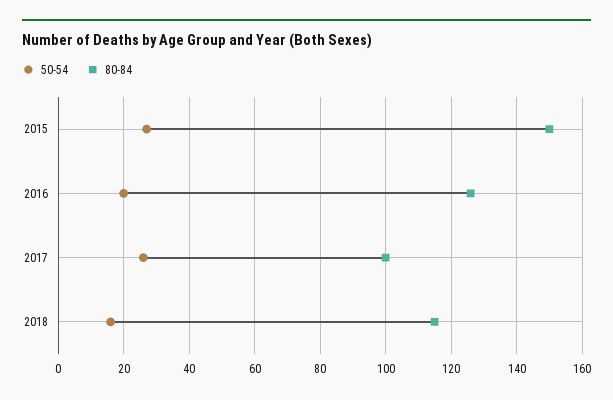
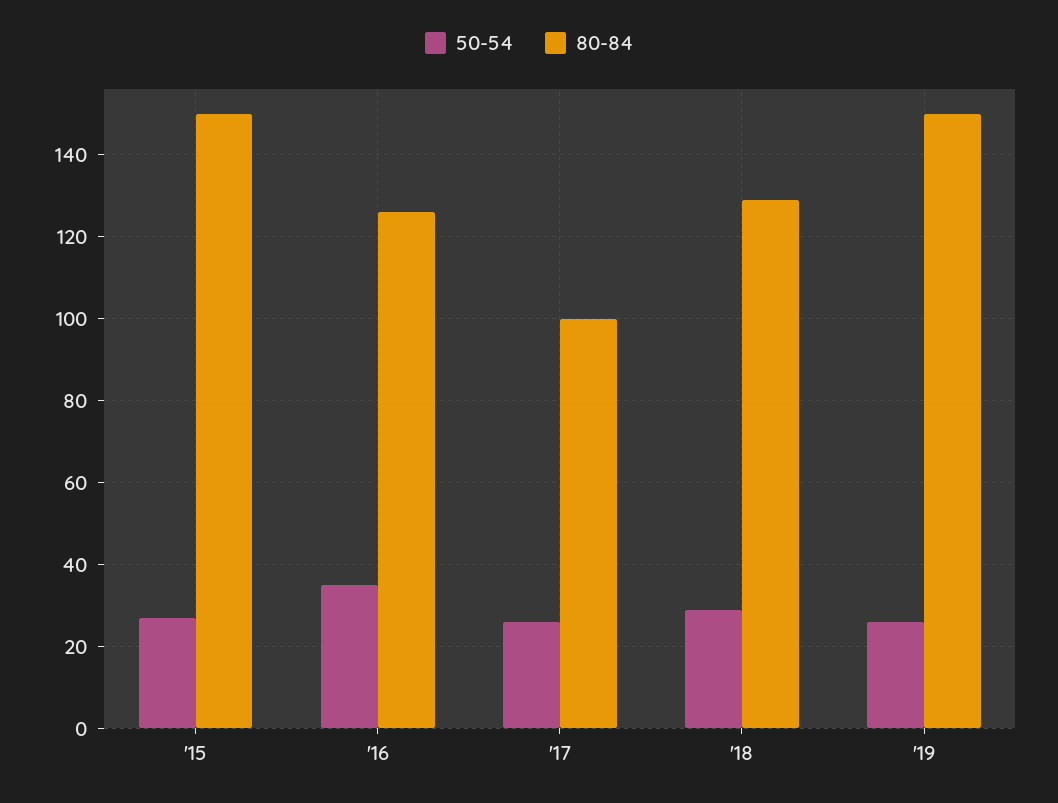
50-54, 2016: 20 -> 35
50-54, 2018: 15 -> 30
80-84, 2018: 115 -> 130
50-54, '19: none -> 25
80-84, '19: none -> 150

